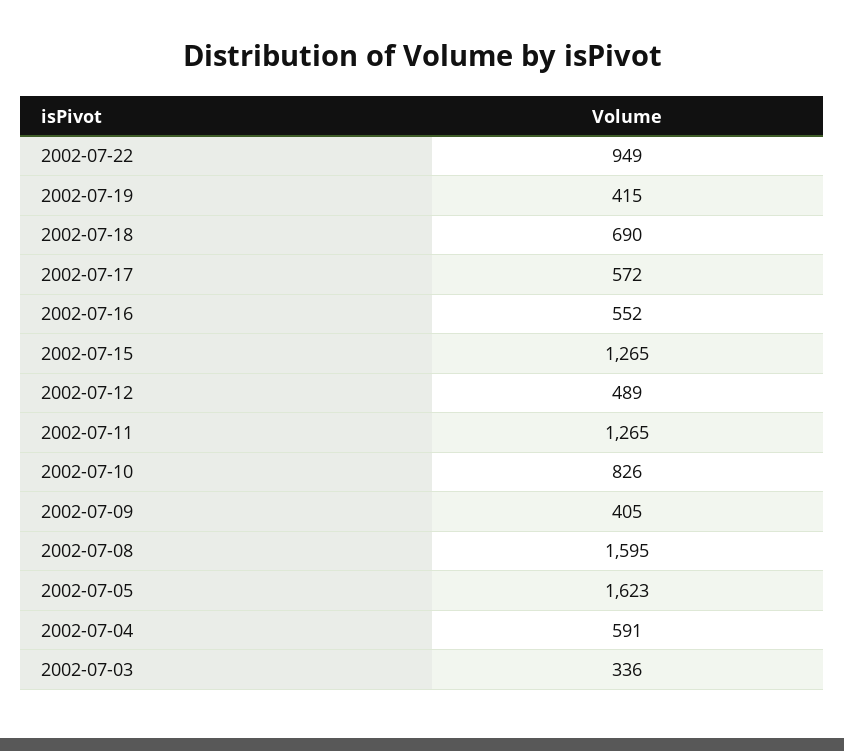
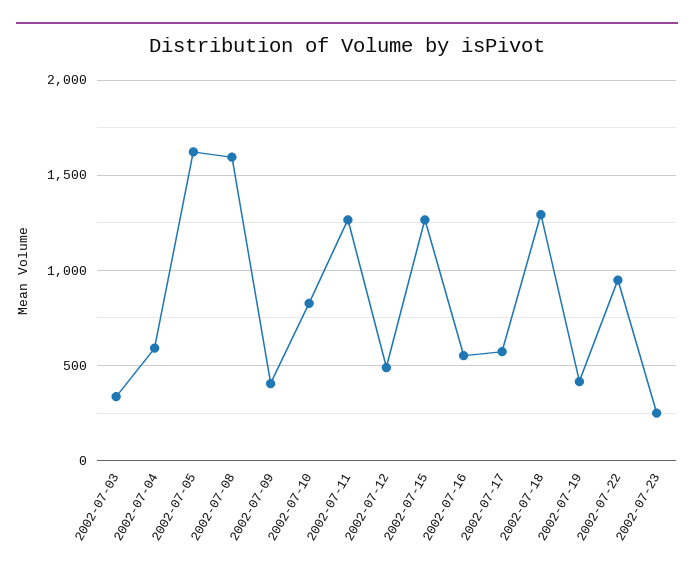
2002-07-18: 690 -> 1300
2002-07-23: none -> 250

